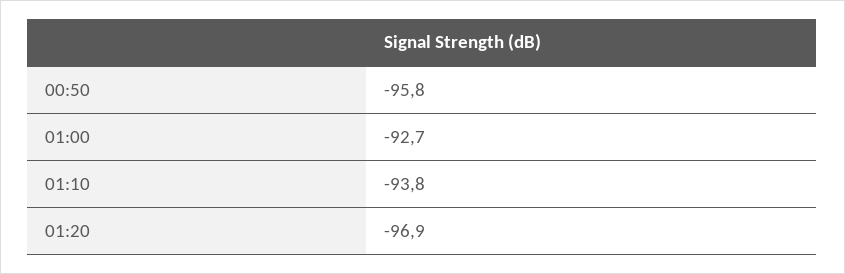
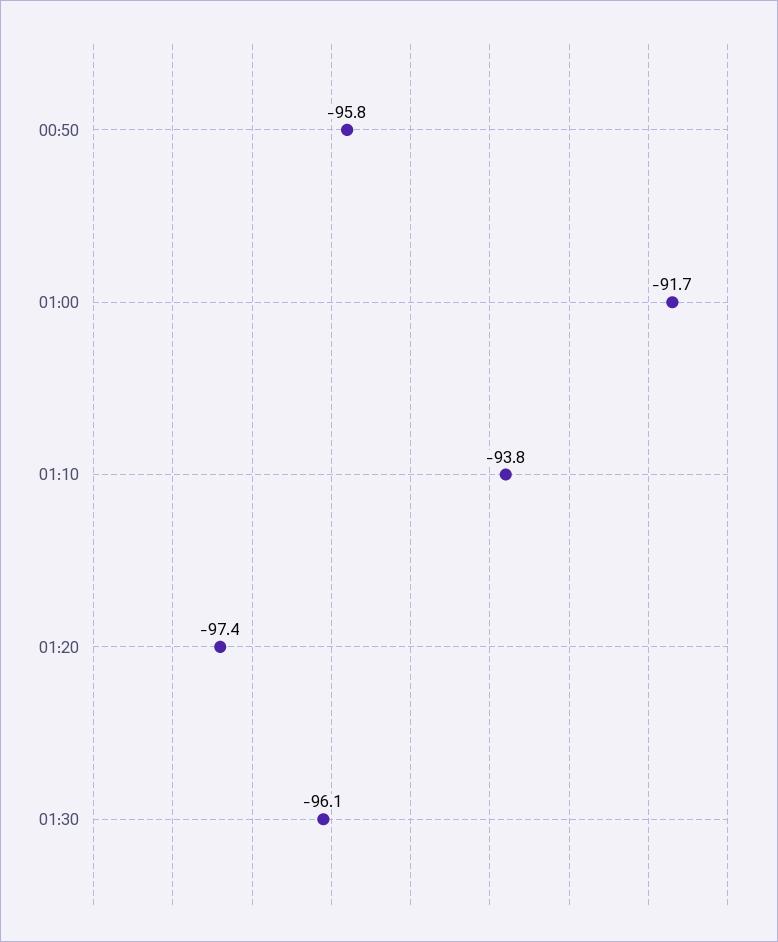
01:00: -92.7 -> -91.7
01:20: -96.9 -> -97.4
01:30: none -> -96.1

